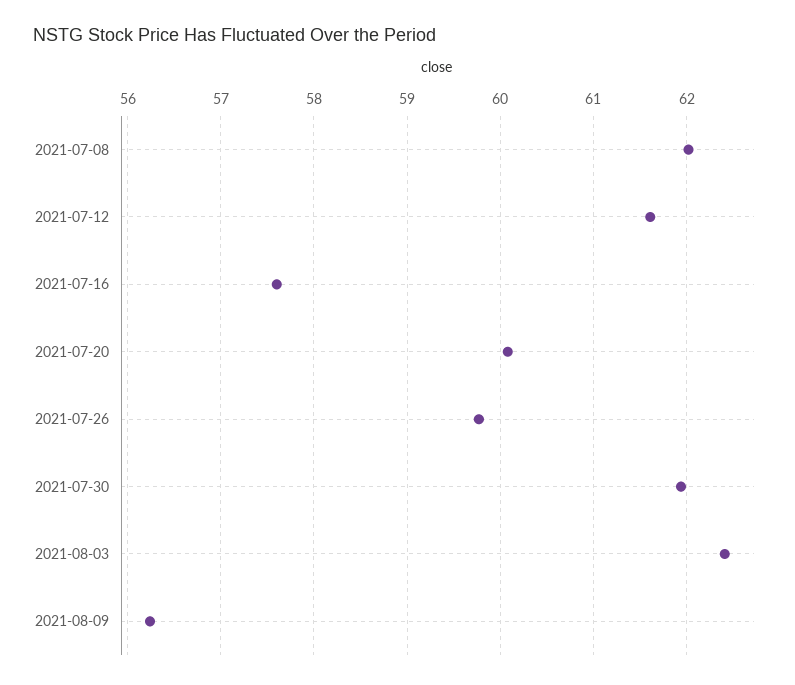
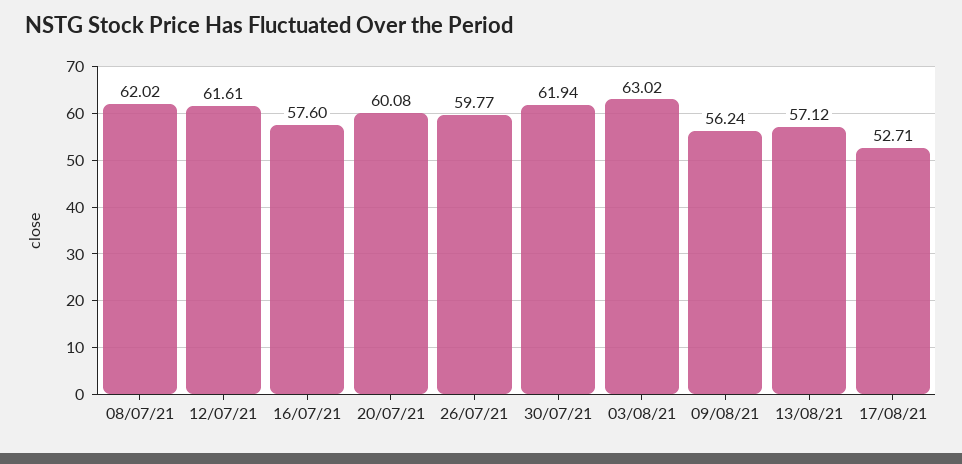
2021-08-03: 62.4 -> 63.02
13/08/21: none -> 57.12
17/08/21: none -> 52.71

